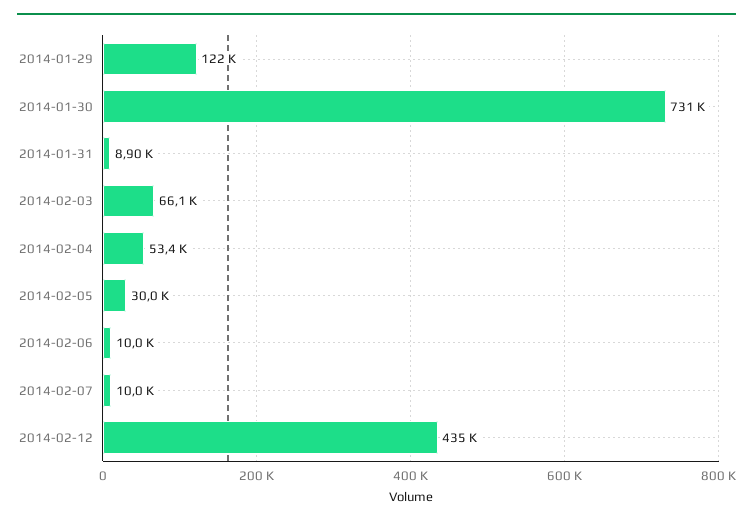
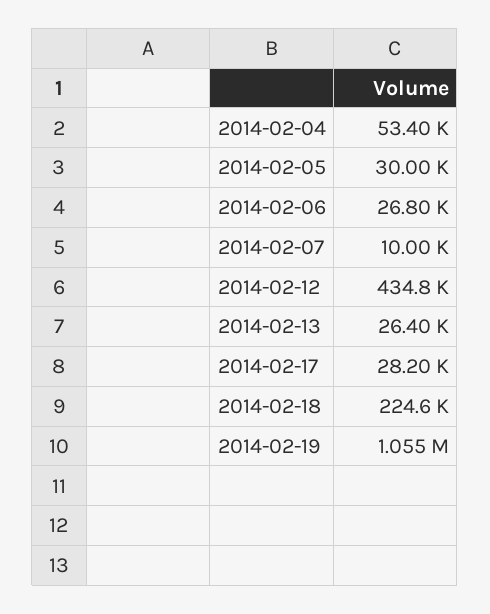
2014-01-29: 122000 -> none
2014-01-30: 731000 -> none
2014-01-31: 8900 -> none
2014-02-03: 66100 -> none
2014-02-06: 10000 -> 26800
2014-02-13: none -> 26400
2014-02-17: none -> 28200
2014-02-18: none -> 224600
2014-02-19: none -> 1055000

